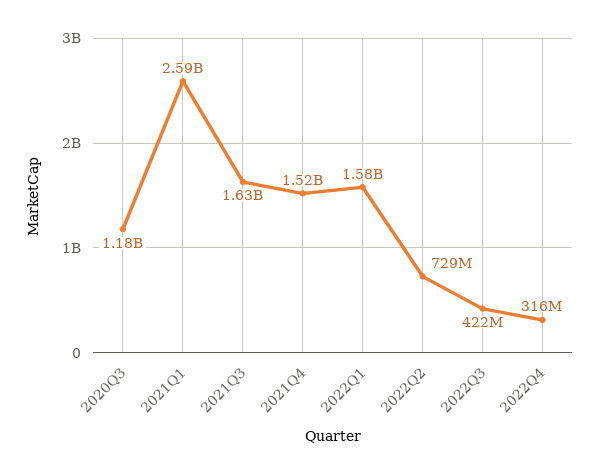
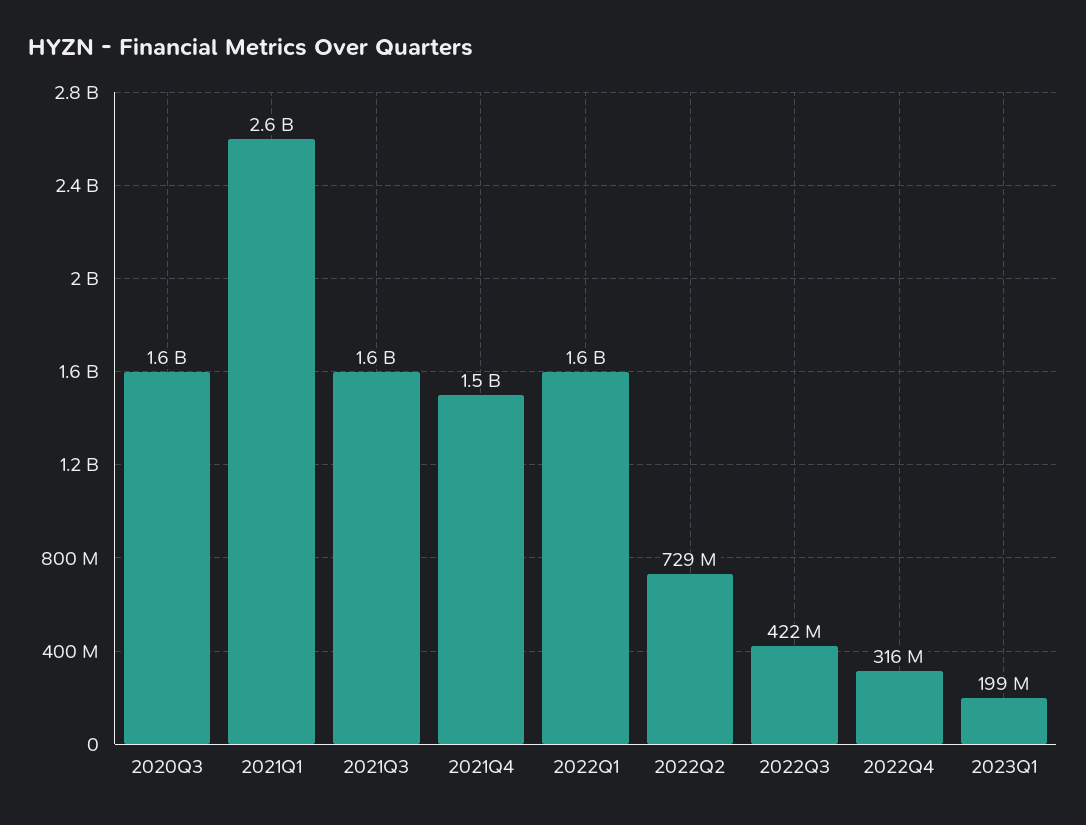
2020Q3: 1180000000 -> 1600000000
2023Q1: none -> 199000000

